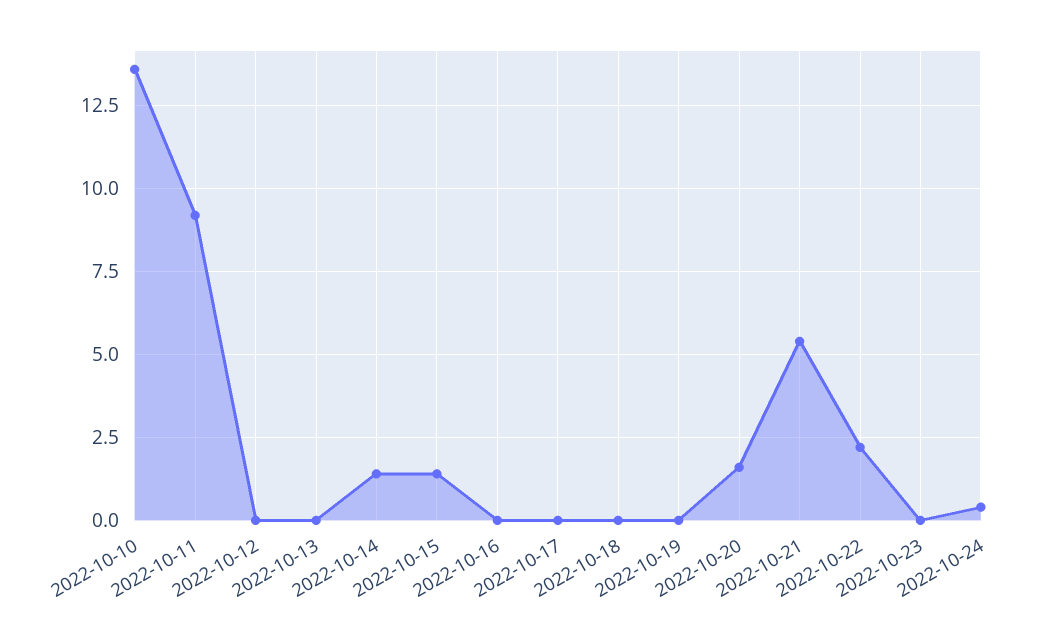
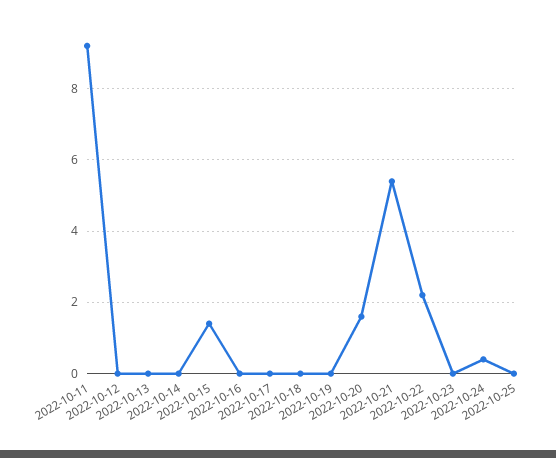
2022-10-10: 13.5 -> none
2022-10-14: 1.5 -> 0
2022-10-25: none -> 0

